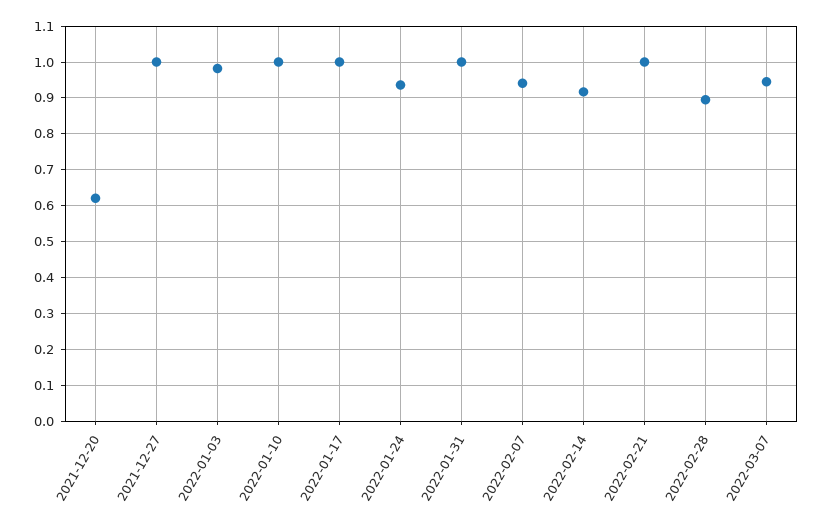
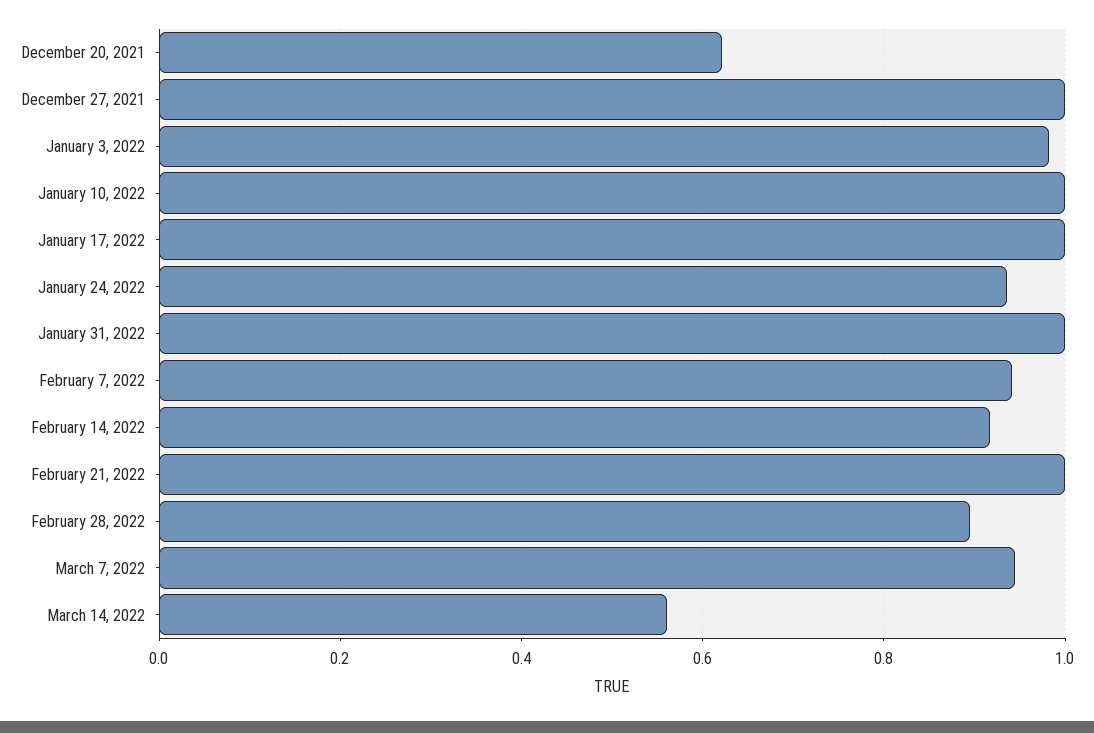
March 14, 2022: none -> 0.56

